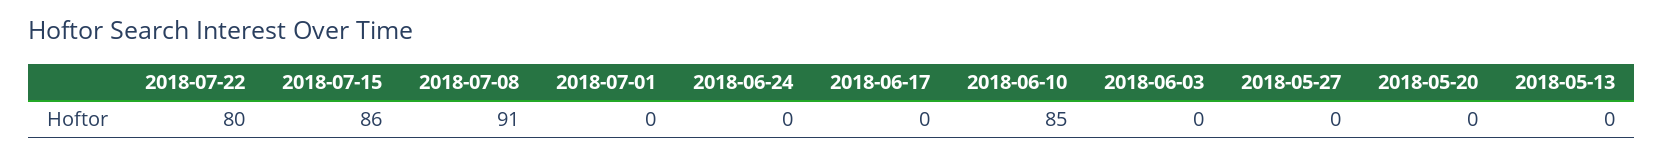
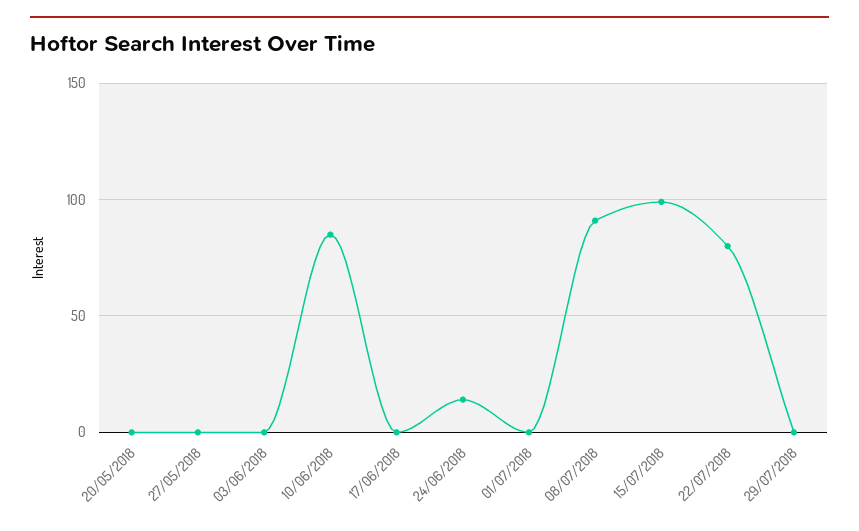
2018-07-15: 86 -> 100
2018-06-24: 0 -> 15
2018-05-13: 0 -> none
29/07/2018: none -> 0

